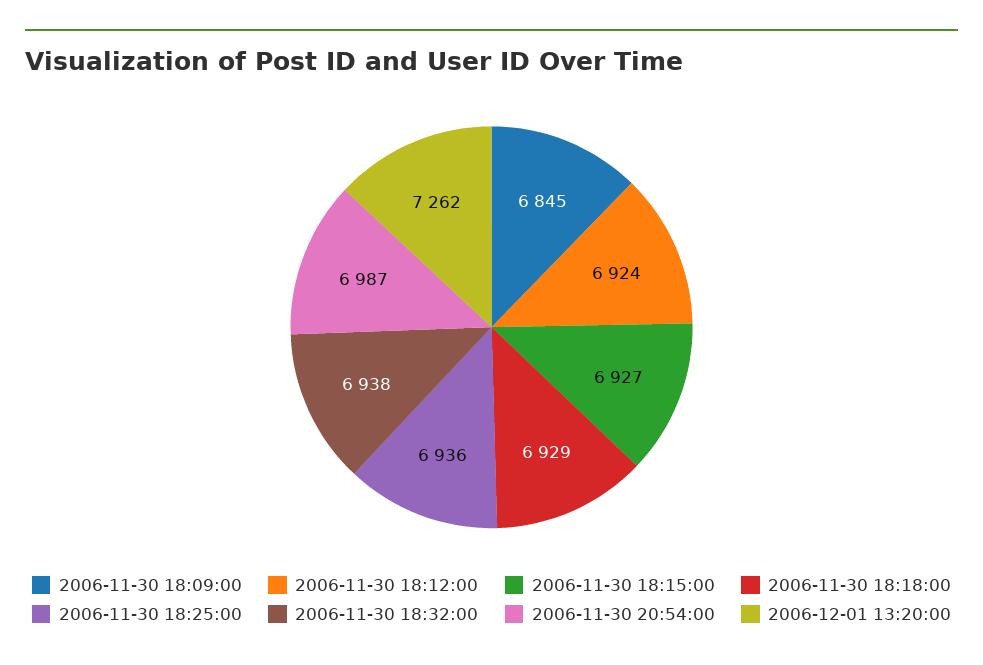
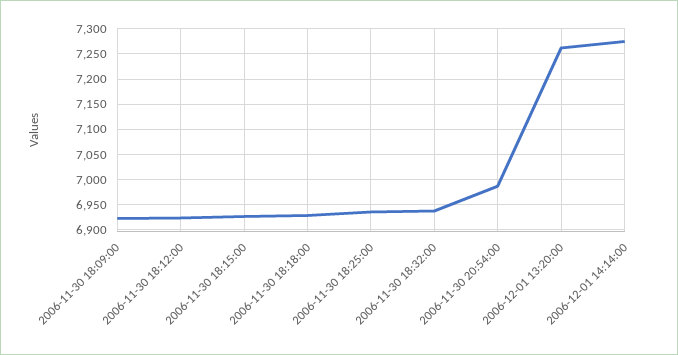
2006-11-30 18:09:00: 6845 -> 6925
2006-12-01 14:14:00: none -> 7275

